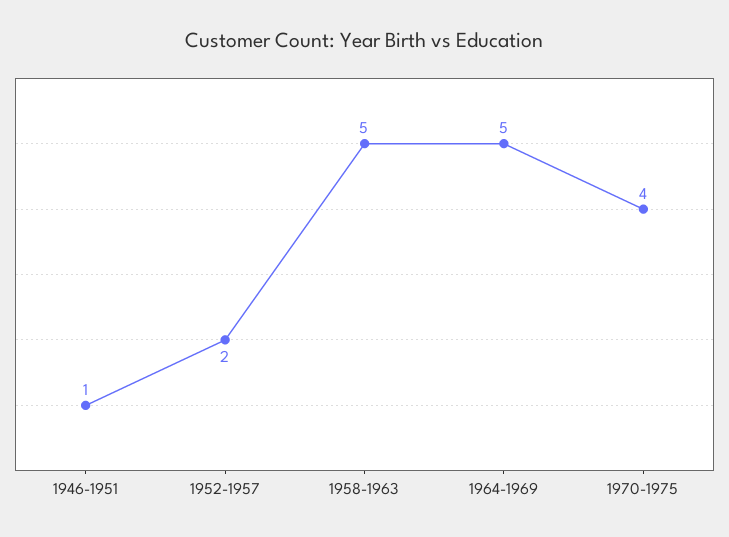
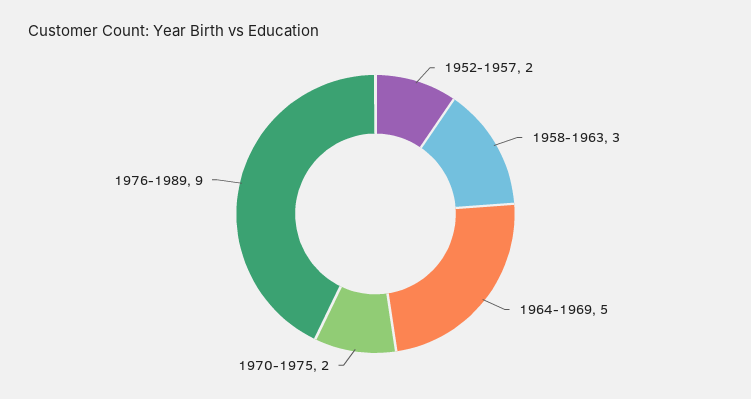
1946-1951: 1 -> none
1958-1963: 5 -> 3
1970-1975: 4 -> 2
1976-1989: none -> 9

